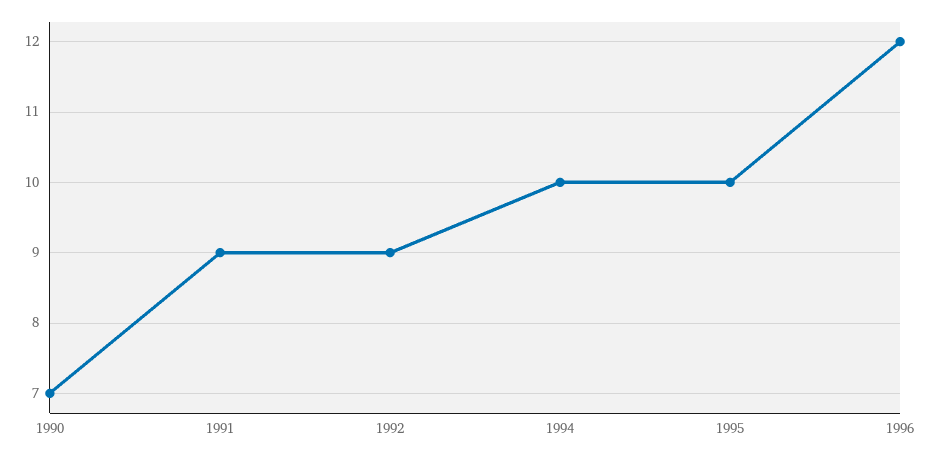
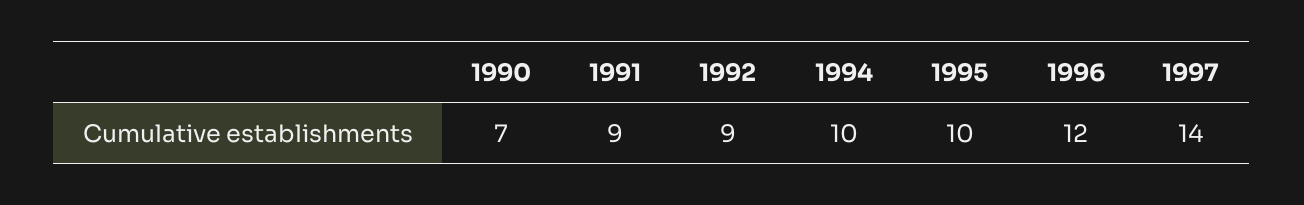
1997: none -> 14

